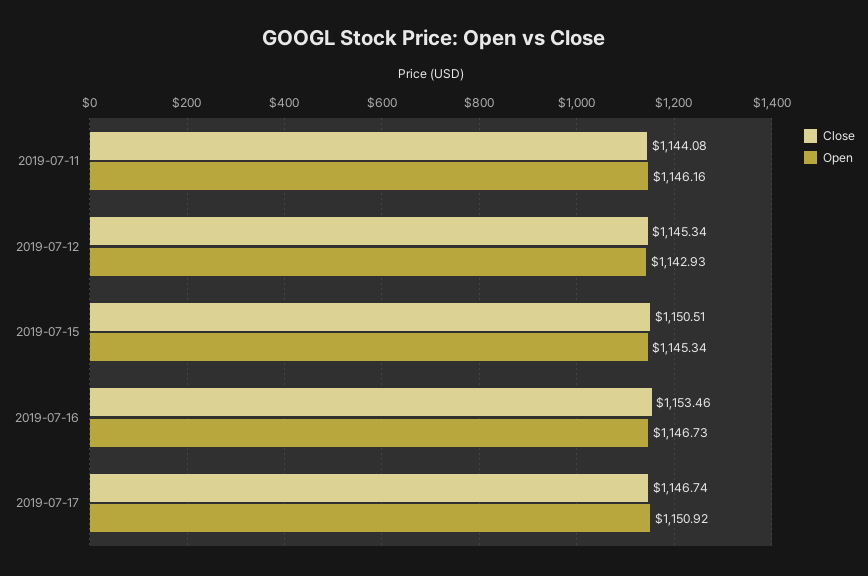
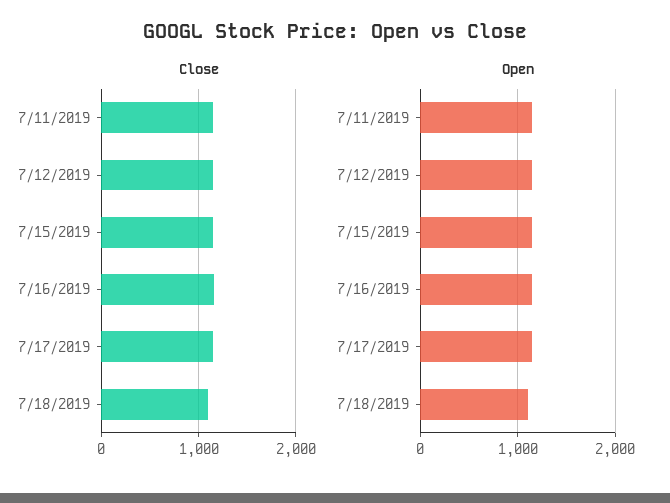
Close, 7/18/2019: none -> 1100
Open, 7/18/2019: none -> 1100

